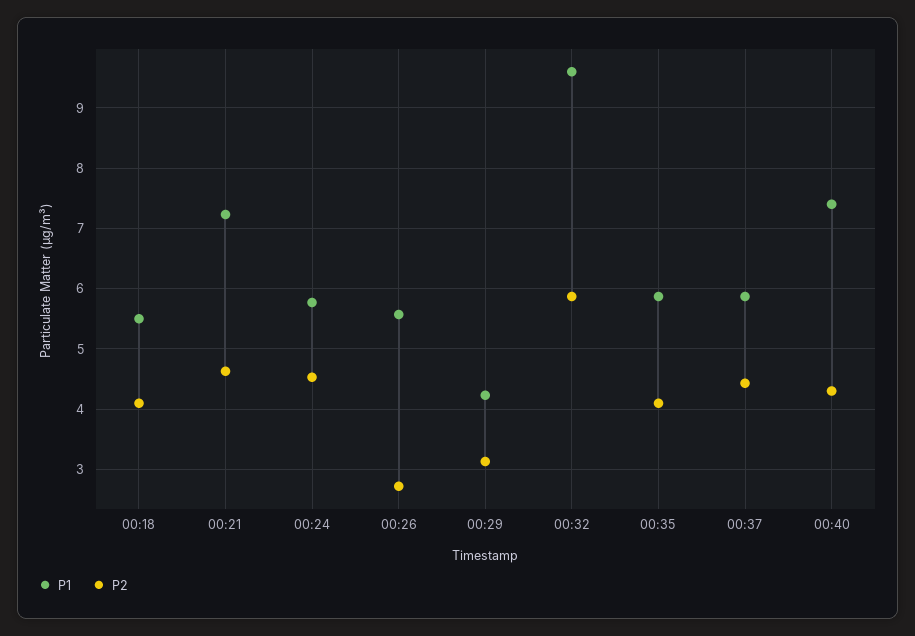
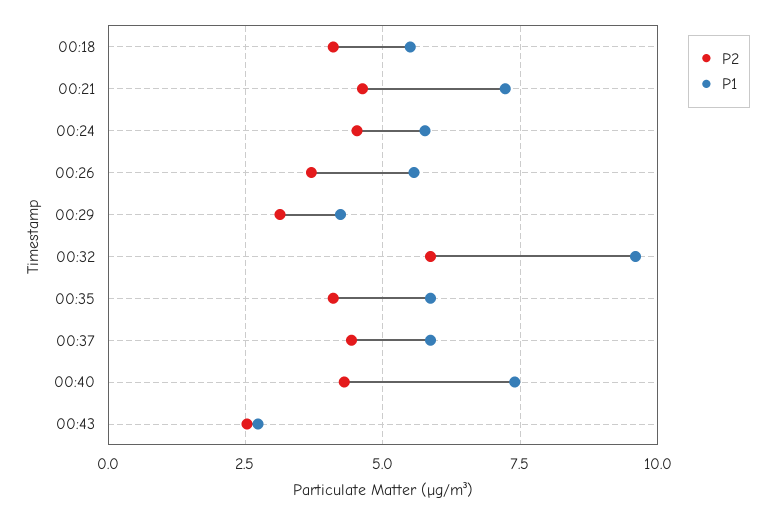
P2, 00:26: 2.7 -> 3.75
P2, 00:43: none -> 2.5
P1, 00:43: none -> 2.75

